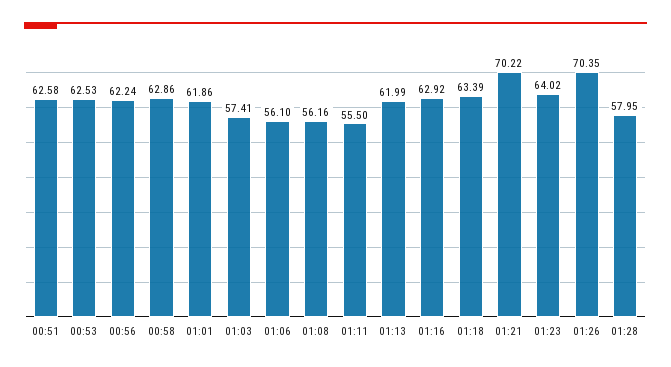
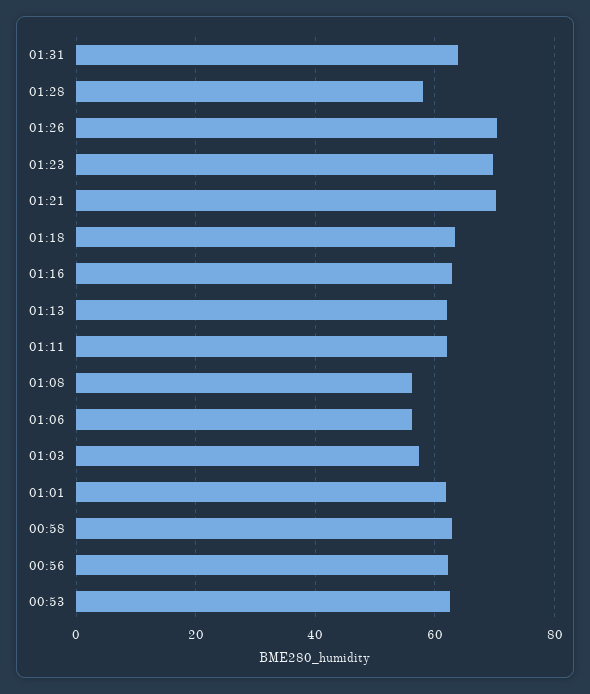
00:51: 62.58 -> none
01:11: 55.5 -> 62
01:23: 64.02 -> 70
01:31: none -> 64

